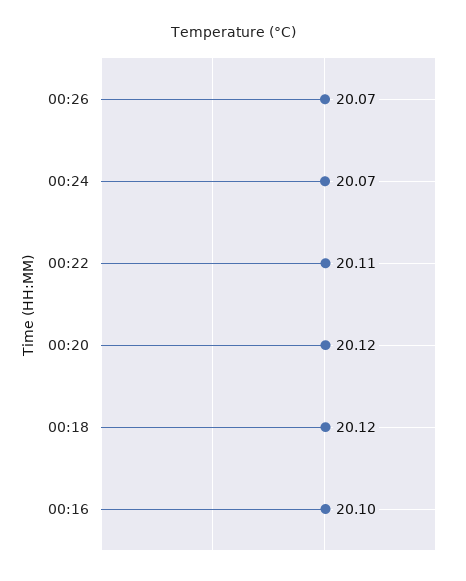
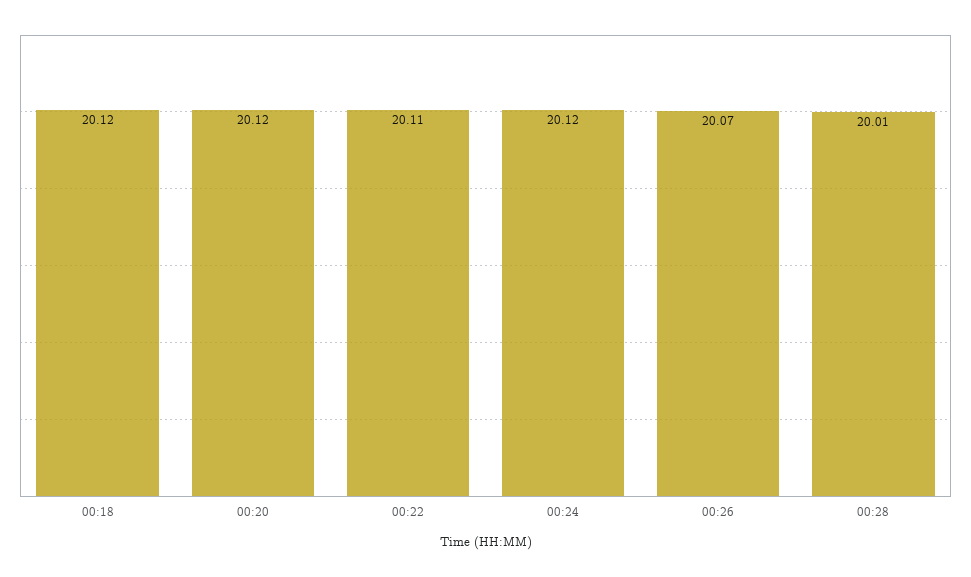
00:24: 20.07 -> 20.12
00:16: 20.1 -> none
00:28: none -> 20.01

